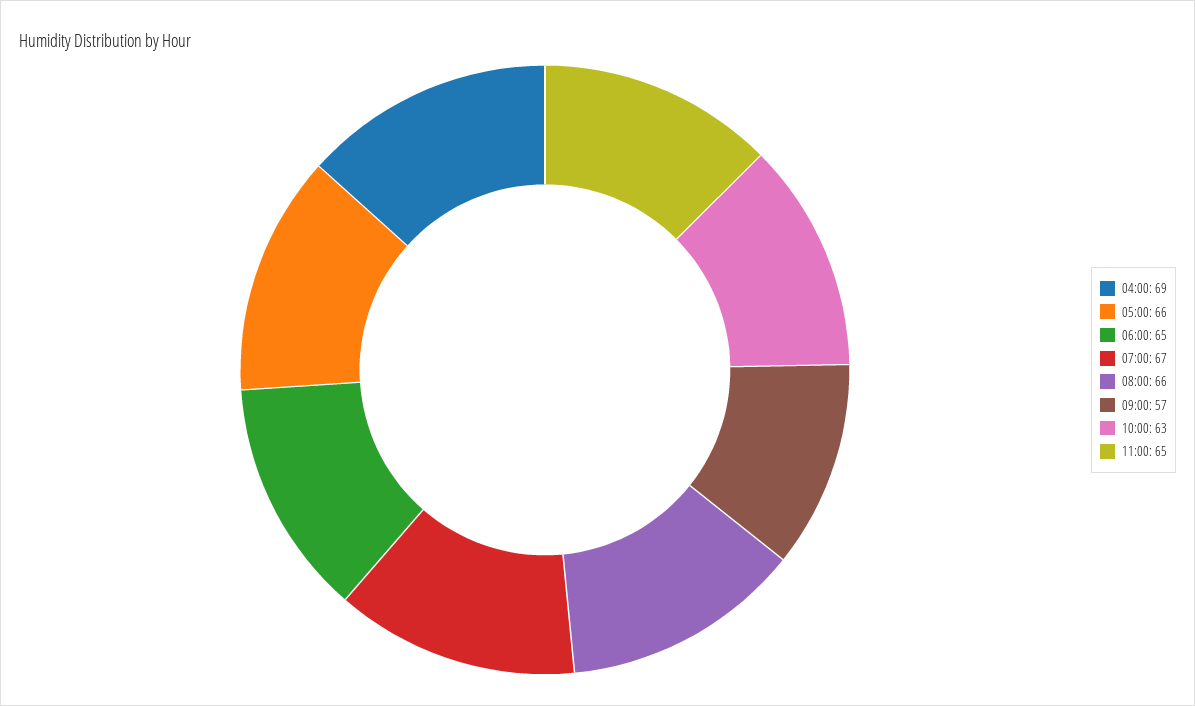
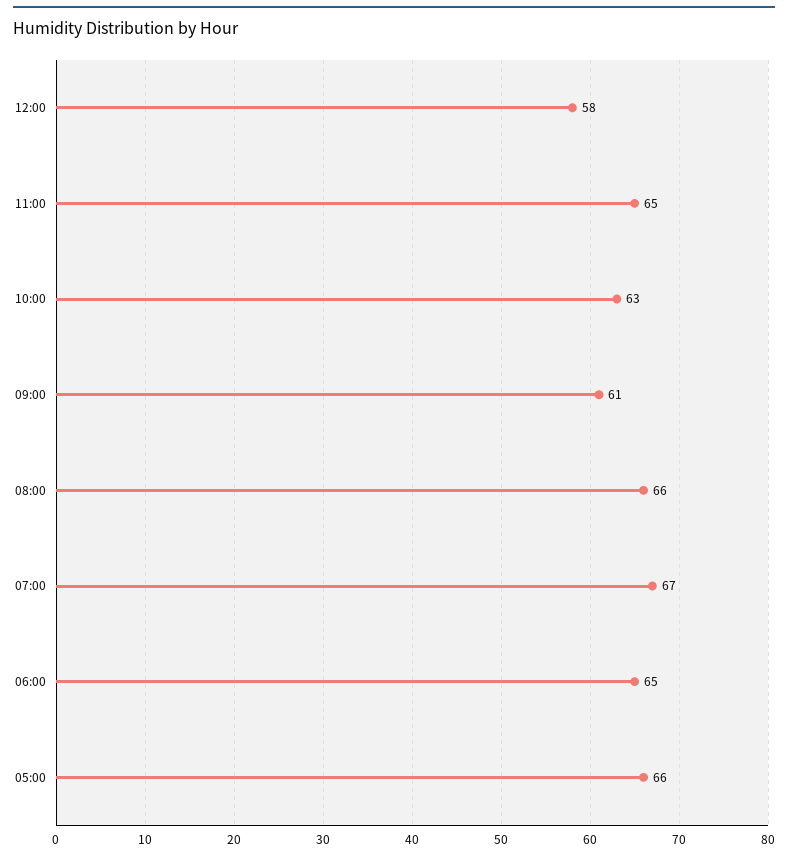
04:00: 69 -> none
09:00: 57 -> 61
12:00: none -> 58

